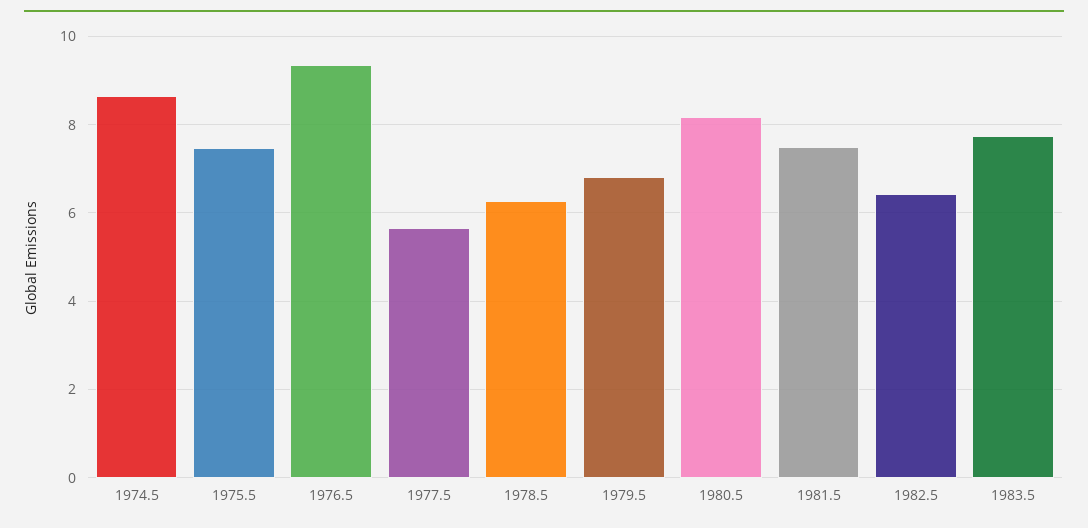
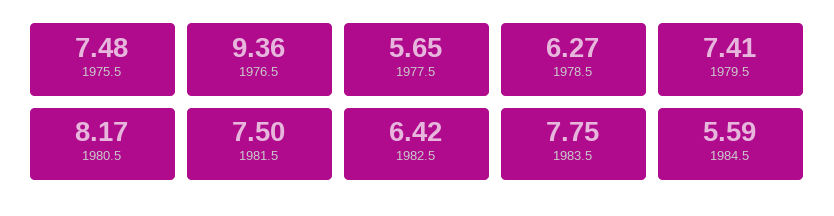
1974.5: 8.6 -> none
1979.5: 6.8 -> 7.41
1984.5: none -> 5.59

